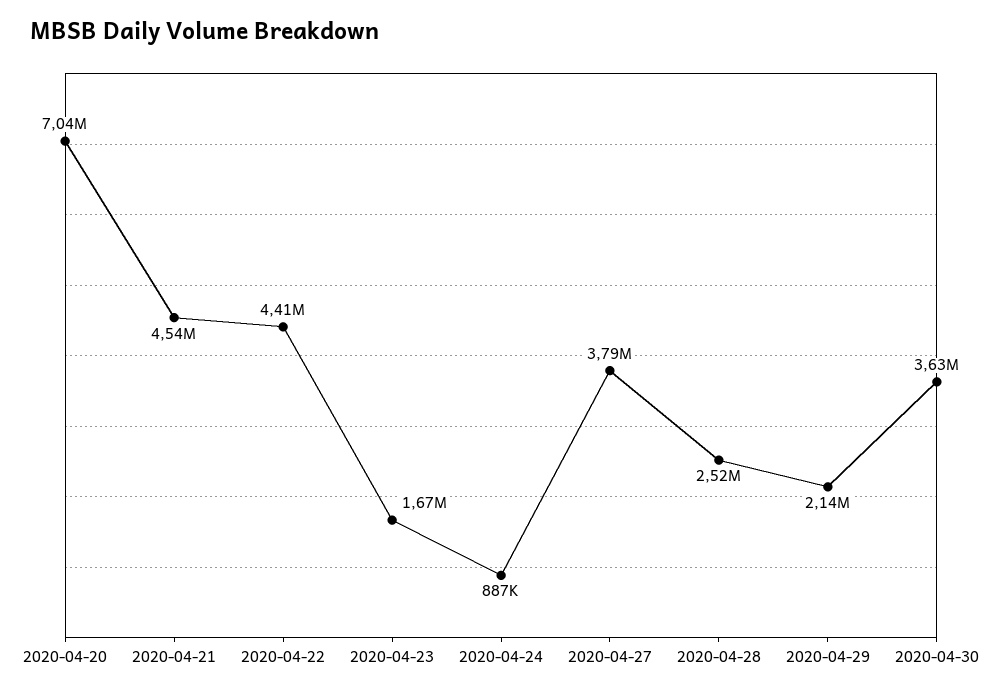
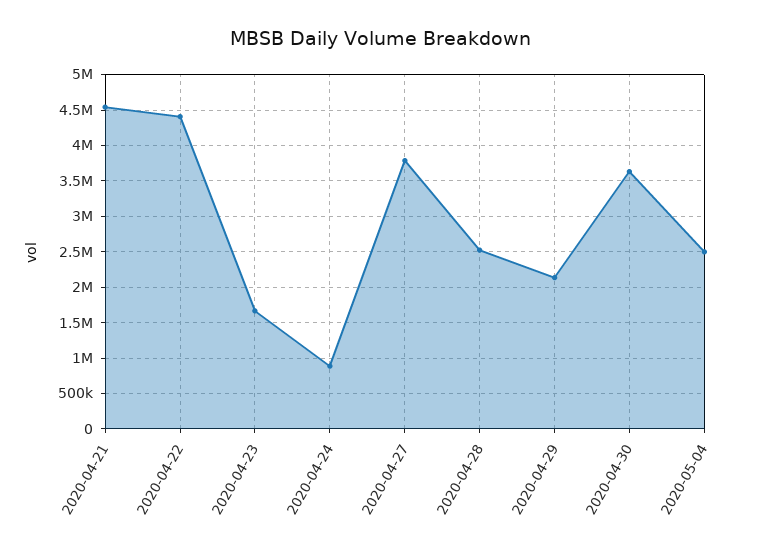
2020-04-20: 7040000 -> none
2020-05-04: none -> 2500000

